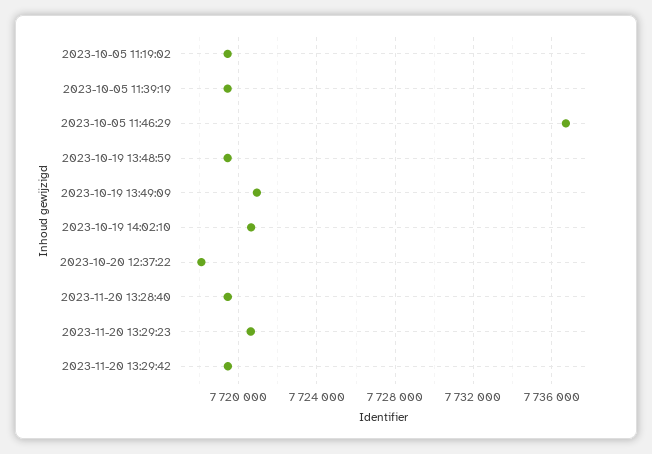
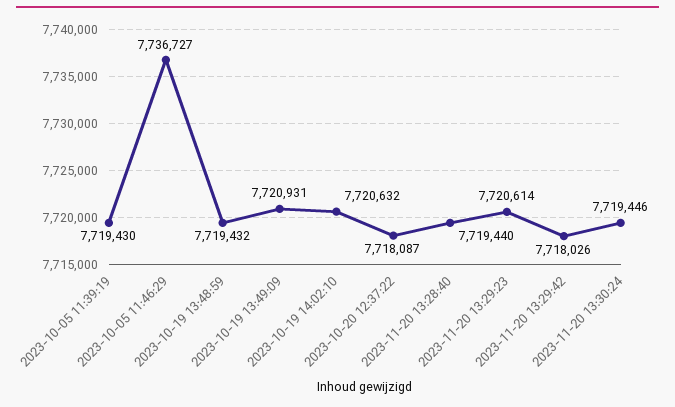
2023-10-05 11:19:02: 7719500 -> none
2023-11-20 13:29:42: 7719500 -> 7718026
2023-11-20 13:30:24: none -> 7719446

